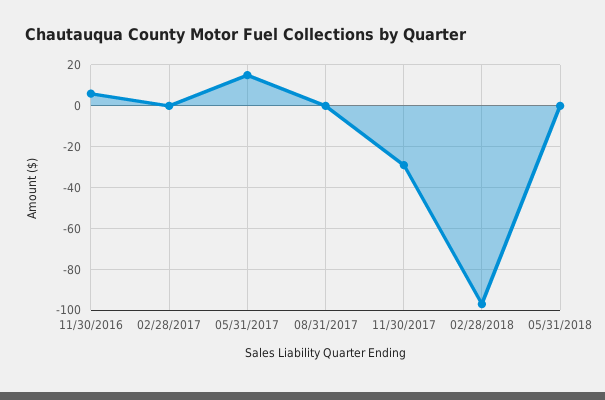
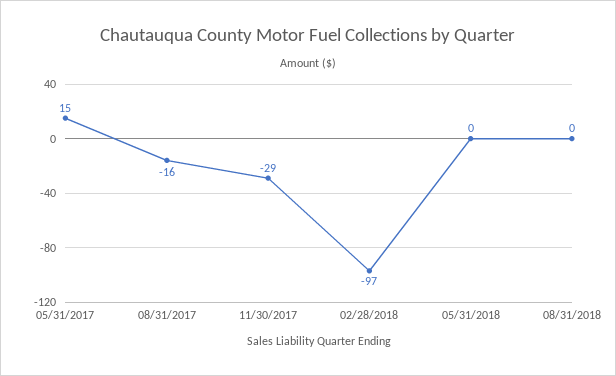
11/30/2016: 5 -> none
02/28/2017: 0 -> none
08/31/2017: 0 -> -16
08/31/2018: none -> 0

